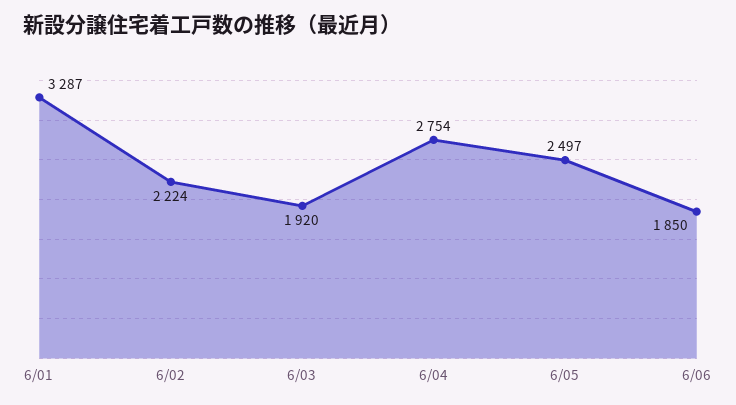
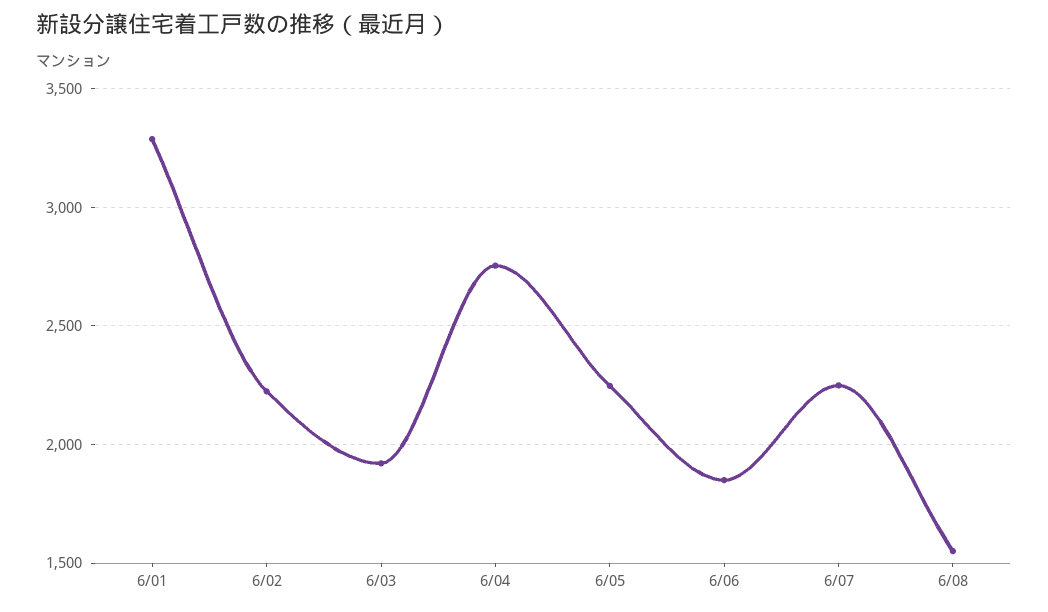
6/05: 2497 -> 2250
6/07: none -> 2250
6/08: none -> 1550

